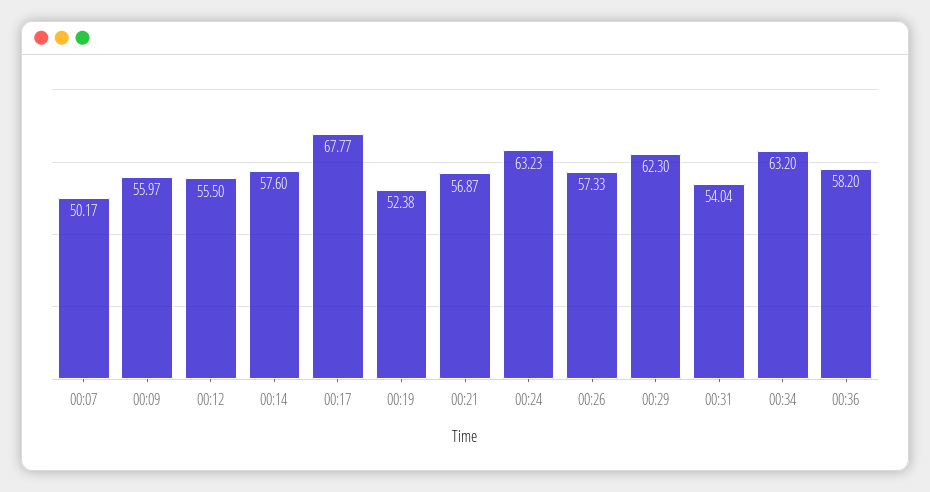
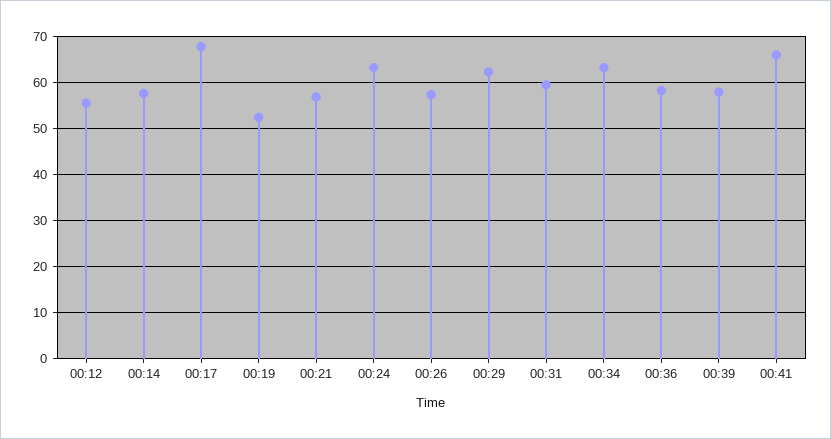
00:07: 50.17 -> none
00:09: 55.97 -> none
00:31: 54.04 -> 60
00:39: none -> 58
00:41: none -> 66

